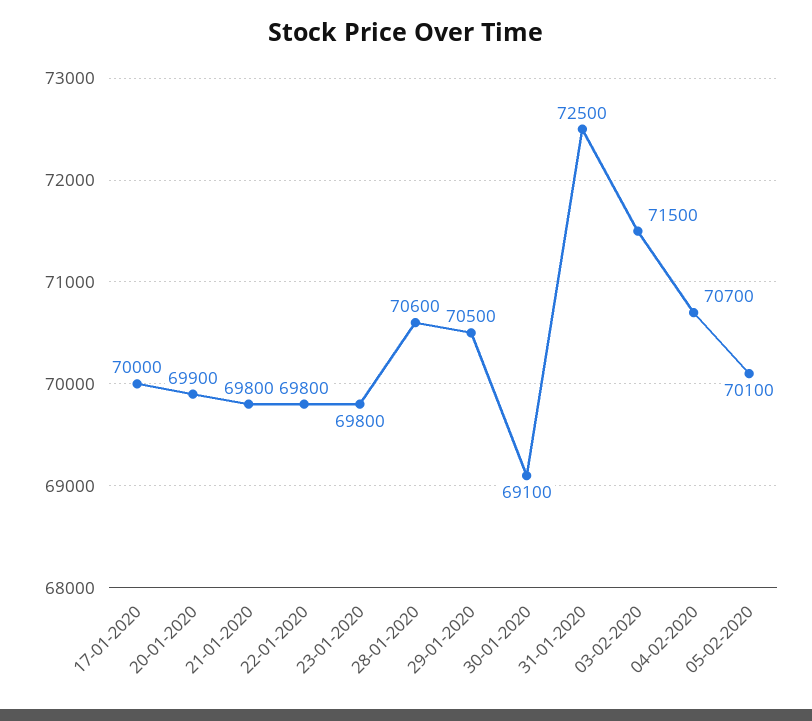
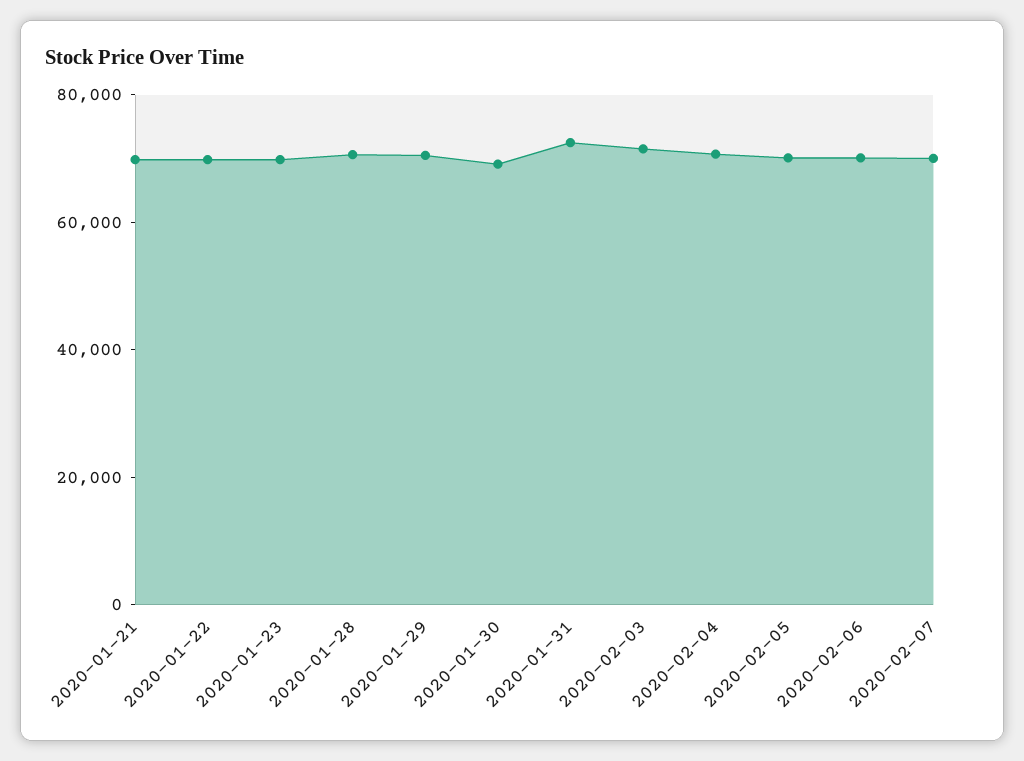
17-01-2020: 70000 -> none
20-01-2020: 69900 -> none
2020-02-06: none -> 70000
2020-02-07: none -> 70000

